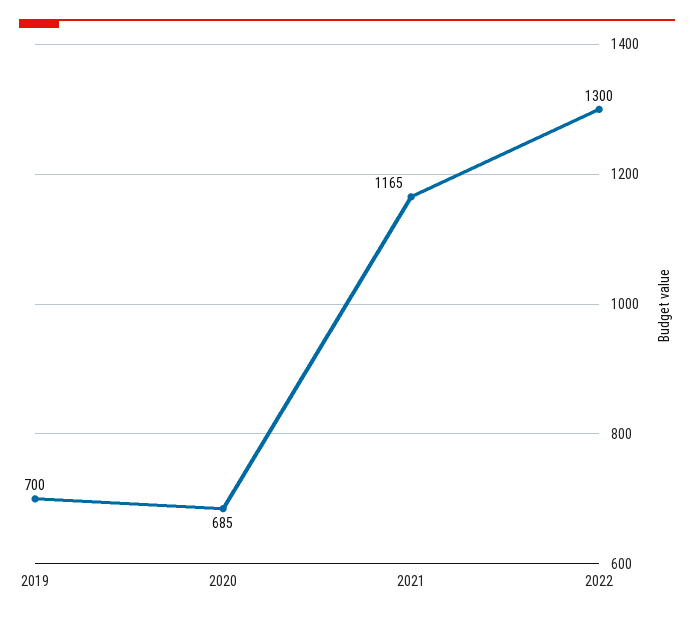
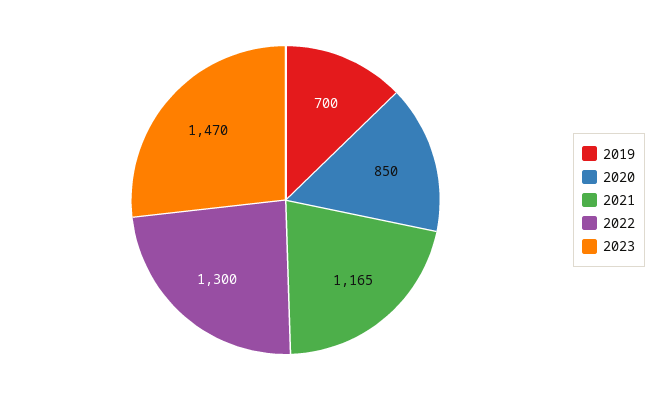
2020: 685 -> 850
2023: none -> 1470

